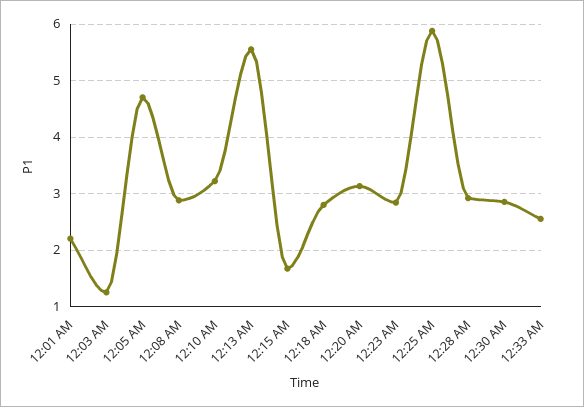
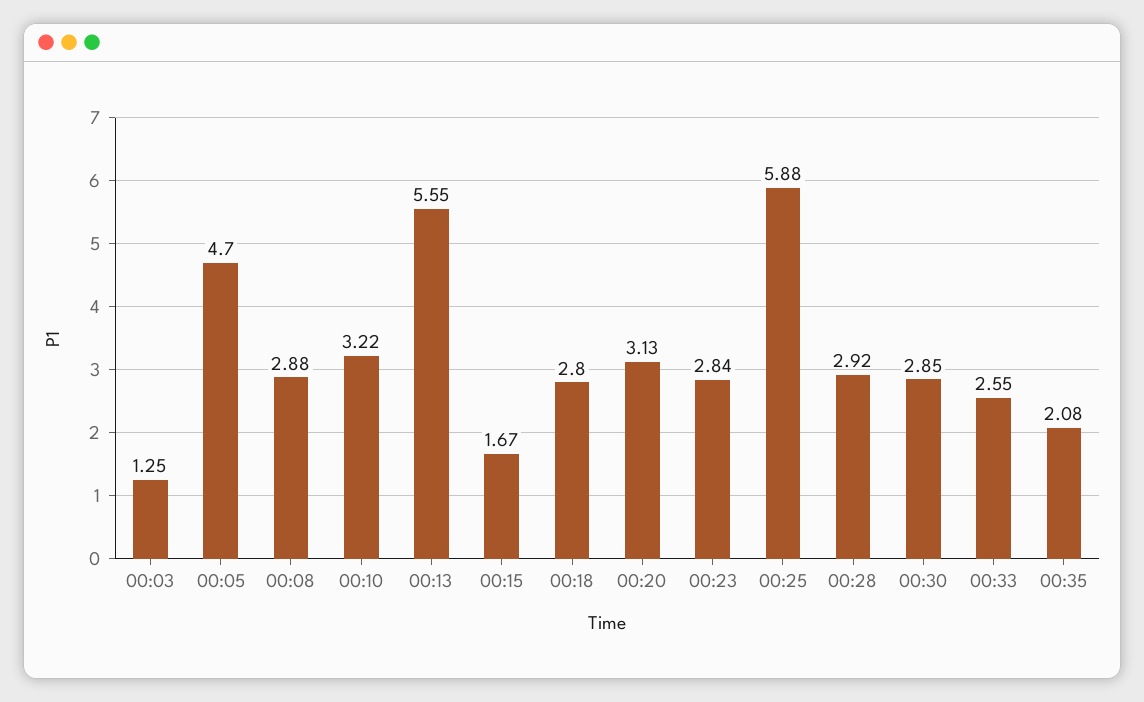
12:01 AM: 2.2 -> none
00:35: none -> 2.08

